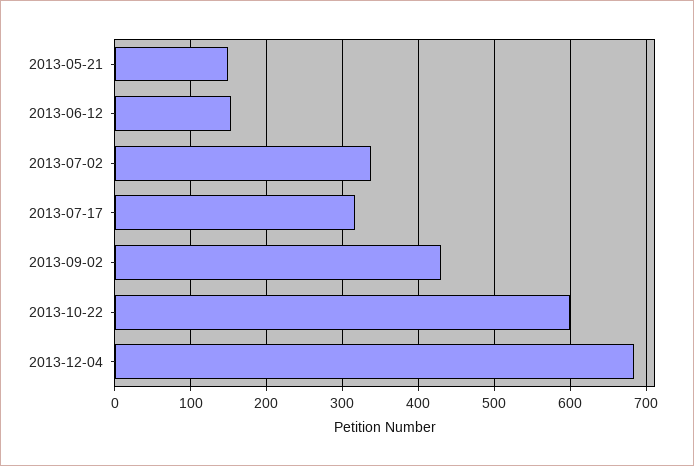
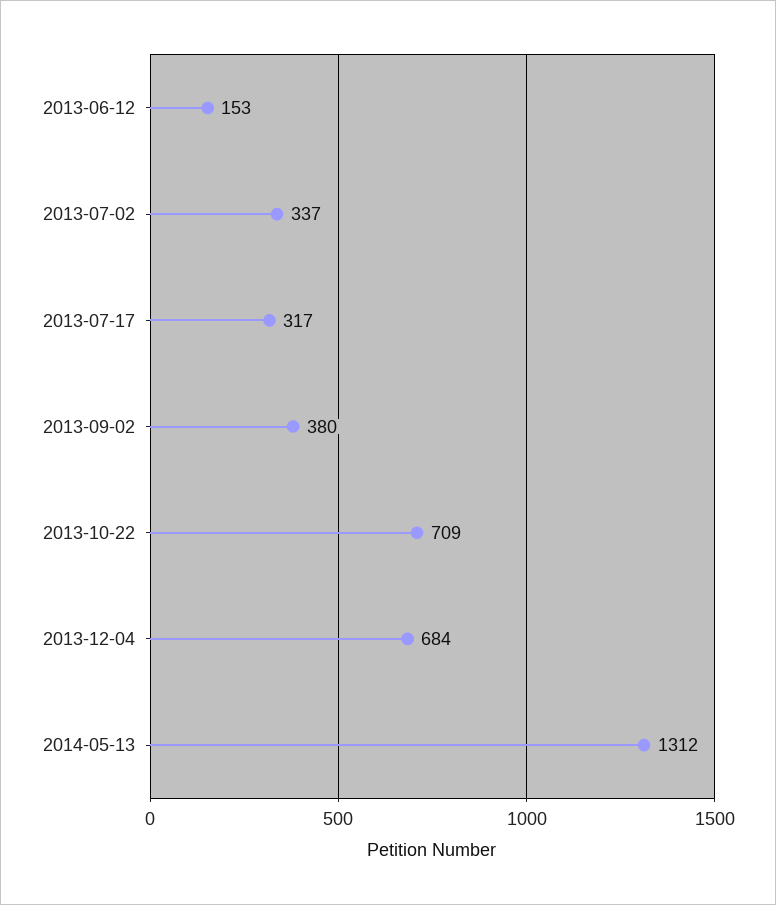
2013-05-21: 150 -> none
2013-09-02: 430 -> 380
2013-10-22: 600 -> 709
2014-05-13: none -> 1312

